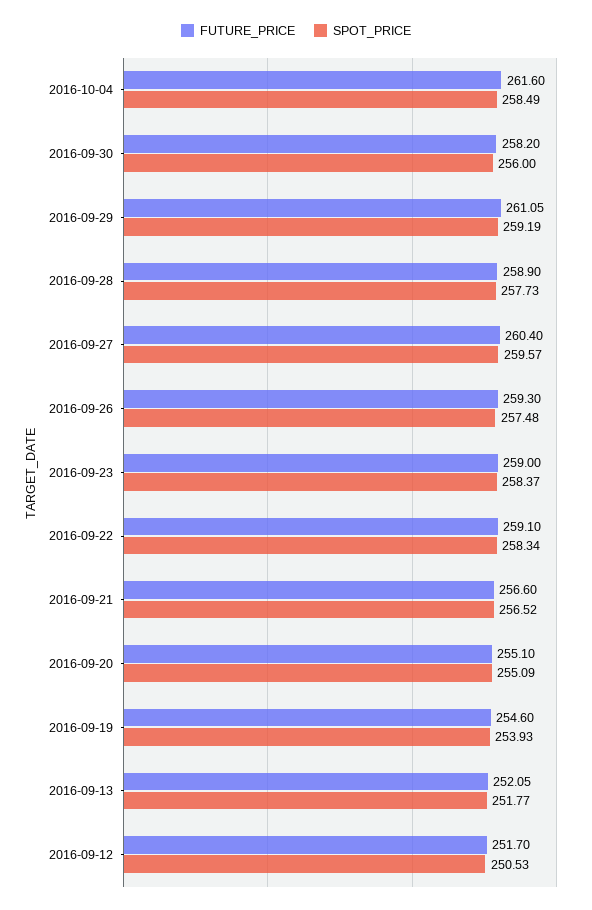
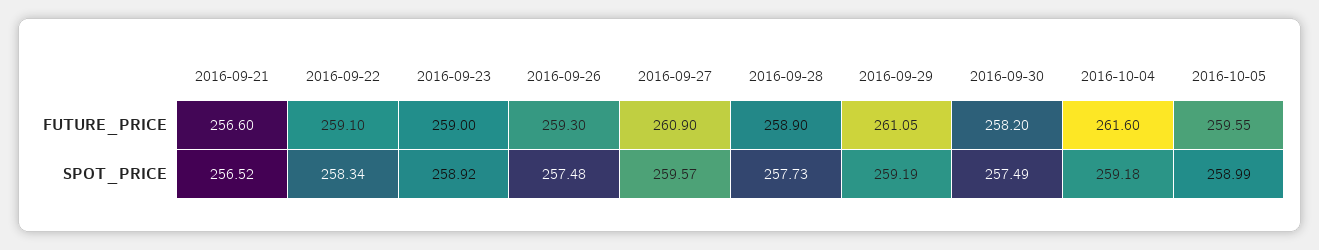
SPOT_PRICE, 2016-10-04: 258.49 -> 259.18
SPOT_PRICE, 2016-09-30: 256 -> 257.49
FUTURE_PRICE, 2016-09-27: 260.4 -> 260.9
SPOT_PRICE, 2016-09-23: 258.37 -> 258.92
FUTURE_PRICE, 2016-09-20: 255.1 -> none
SPOT_PRICE, 2016-09-20: 255.09 -> none
FUTURE_PRICE, 2016-09-19: 254.6 -> none
SPOT_PRICE, 2016-09-19: 253.93 -> none
FUTURE_PRICE, 2016-09-13: 252.05 -> none
SPOT_PRICE, 2016-09-13: 251.77 -> none
FUTURE_PRICE, 2016-09-12: 251.7 -> none
SPOT_PRICE, 2016-09-12: 250.53 -> none
FUTURE_PRICE, 2016-10-05: none -> 259.55
SPOT_PRICE, 2016-10-05: none -> 258.99

